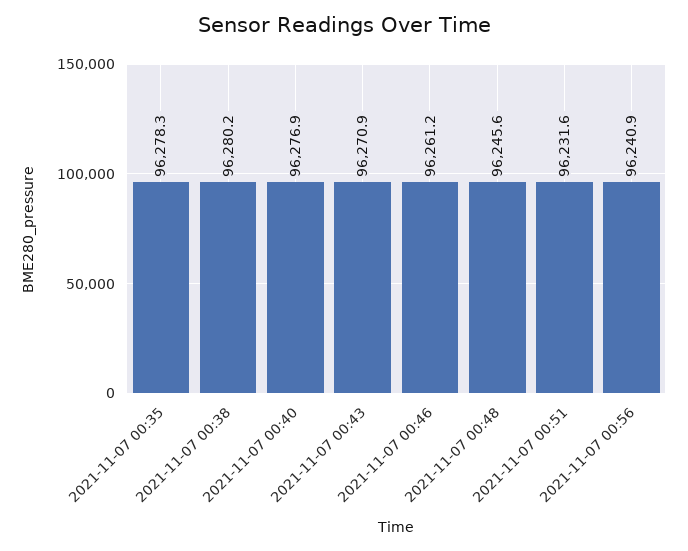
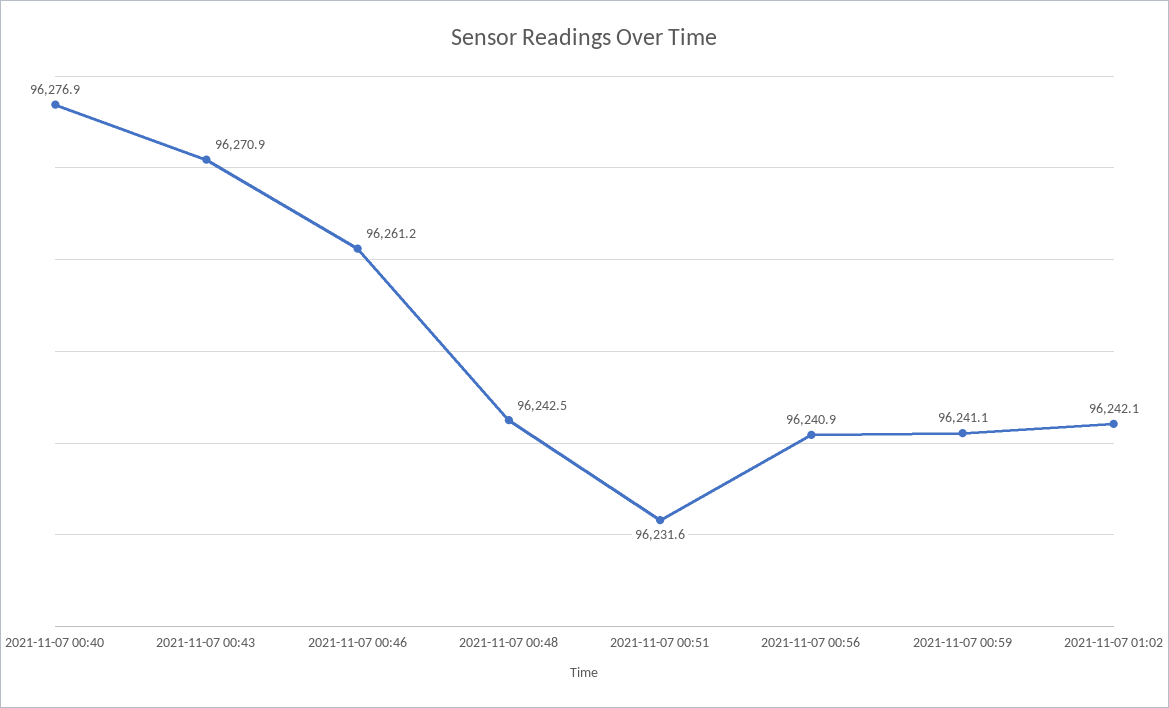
2021-11-07 00:35: 96278.3 -> none
2021-11-07 00:38: 96280.2 -> none
2021-11-07 00:48: 96245.6 -> 96242.5
2021-11-07 00:59: none -> 96241.1
2021-11-07 01:02: none -> 96242.1

